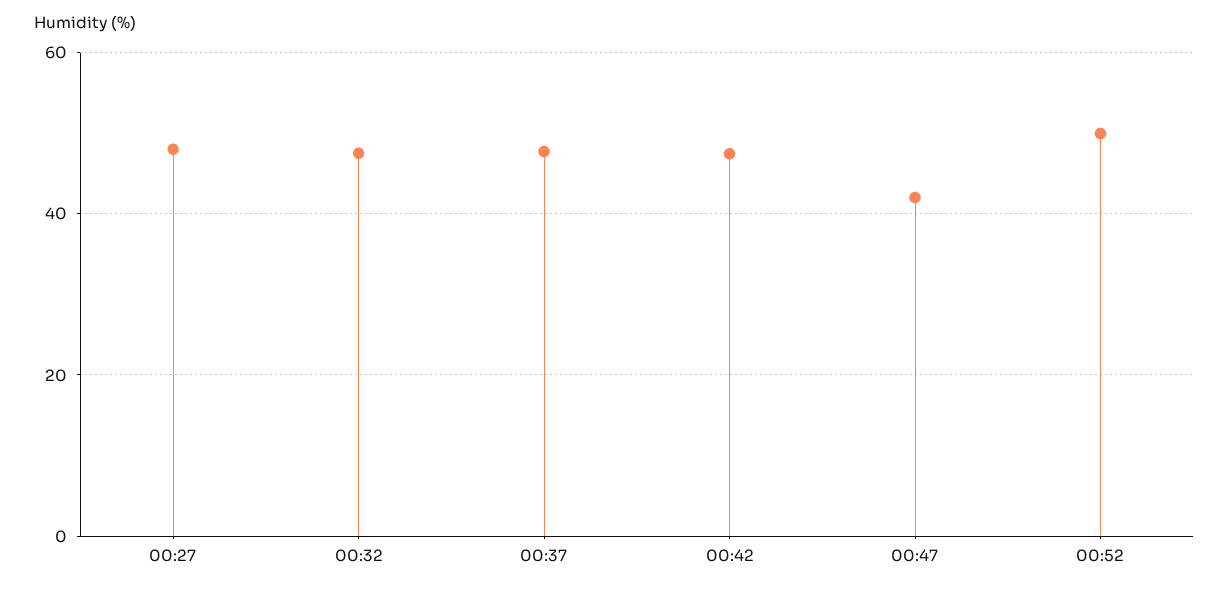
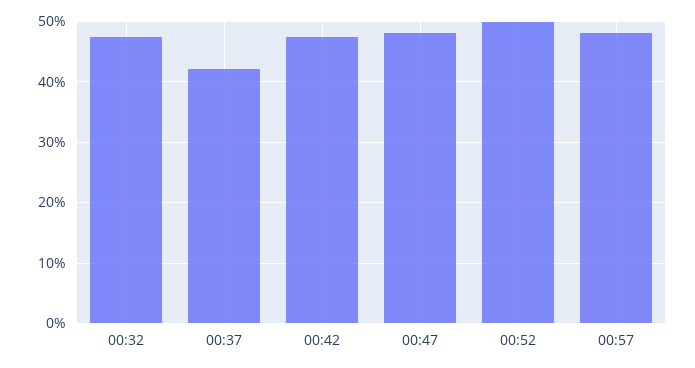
00:27: 48 -> none
00:37: 48 -> 42
00:47: 42 -> 48
00:57: none -> 48

